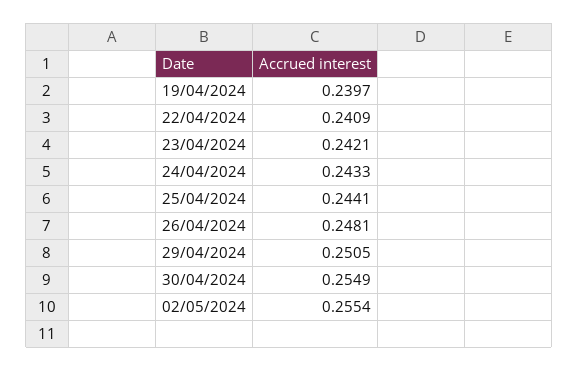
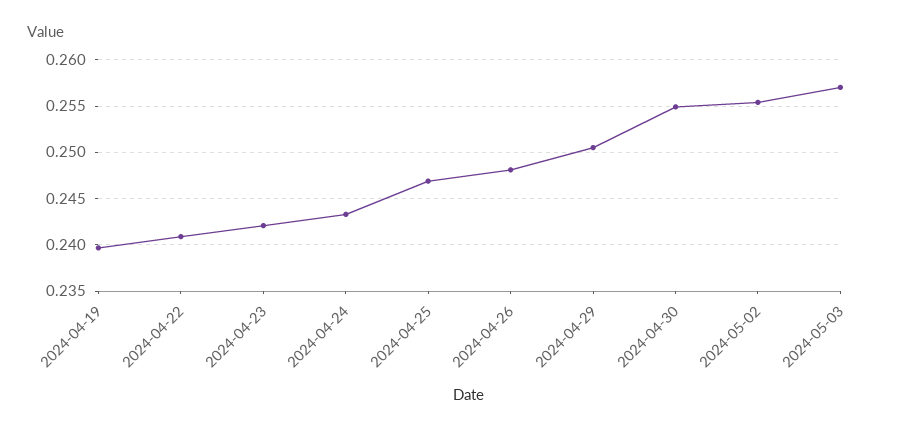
25/04/2024: 0.2441 -> 0.247
2024-05-03: none -> 0.257

